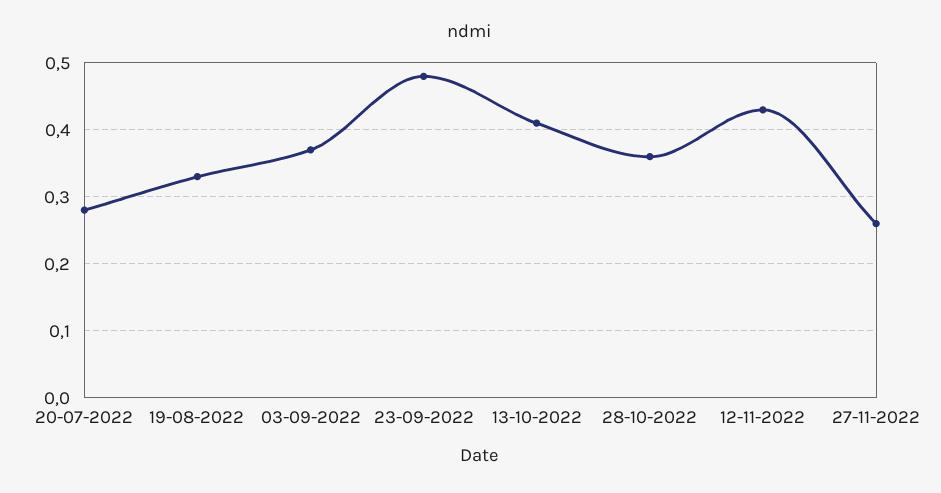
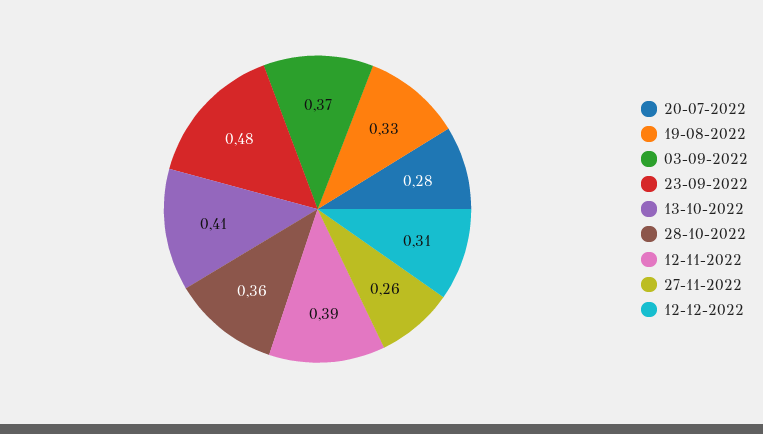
12-11-2022: 0.43 -> 0.39
12-12-2022: none -> 0.31

